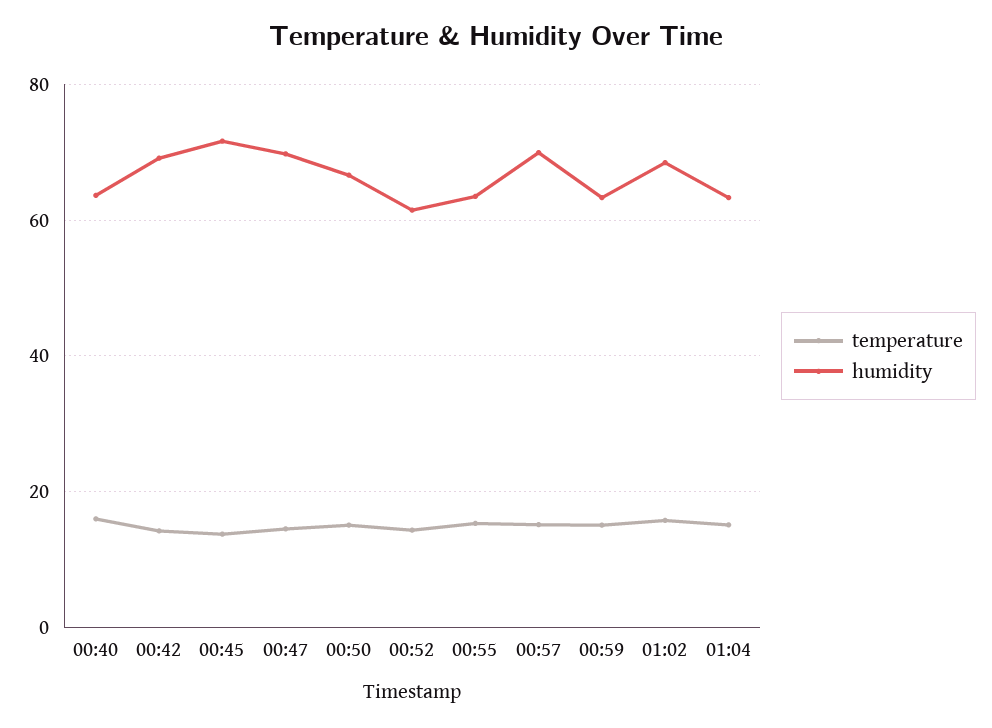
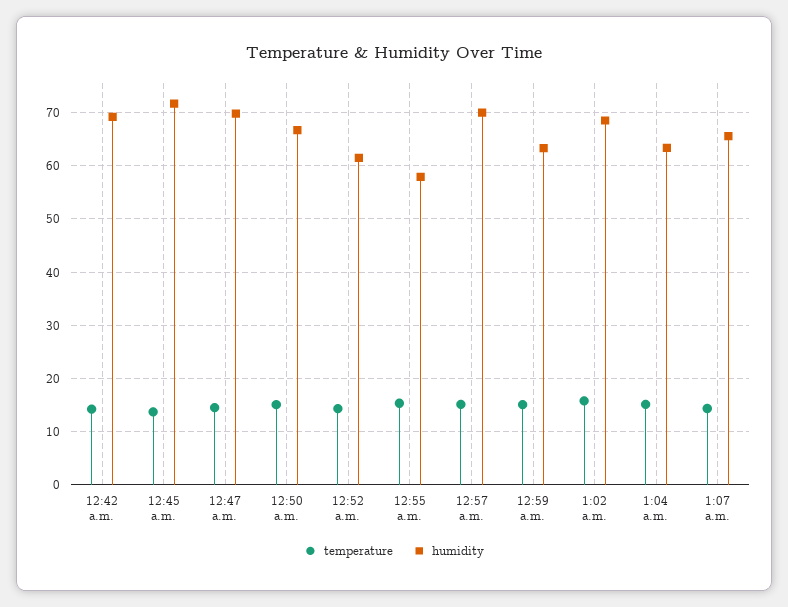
temperature, 00:40: 16 -> none
humidity, 00:40: 64 -> none
humidity, 00:55: 64 -> 58
temperature, 1:07 a.m.: none -> 14
humidity, 1:07 a.m.: none -> 66

